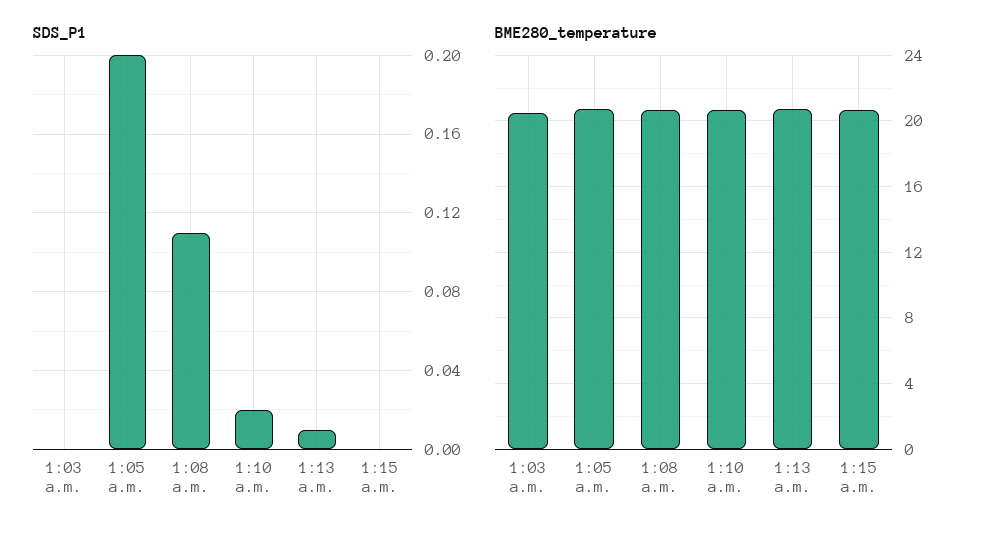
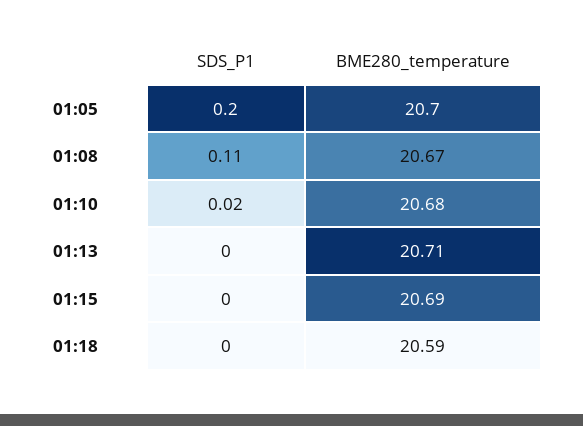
SDS_P1, 1:03 a.m.: 0 -> none
SDS_P1, 1:13 a.m.: 0.01 -> 0
BME280_temperature, 1:03 a.m.: 20.5 -> none
SDS_P1, 01:18: none -> 0
BME280_temperature, 01:18: none -> 20.59

